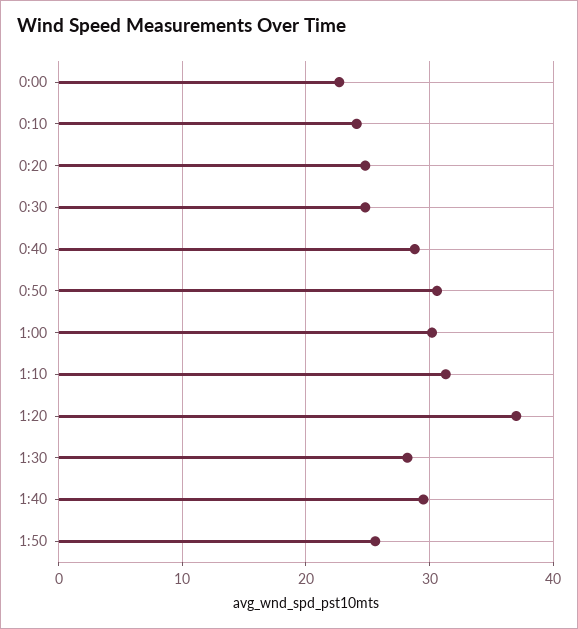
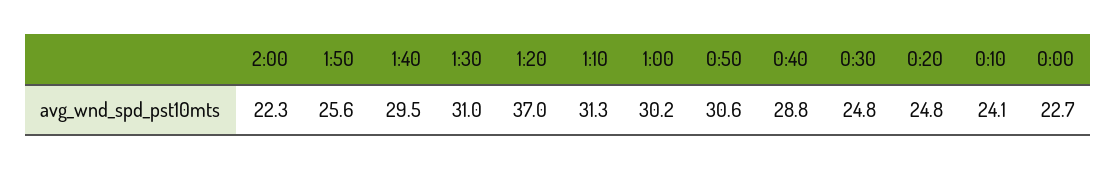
1:30: 28 -> 31
2:00: none -> 22.3

